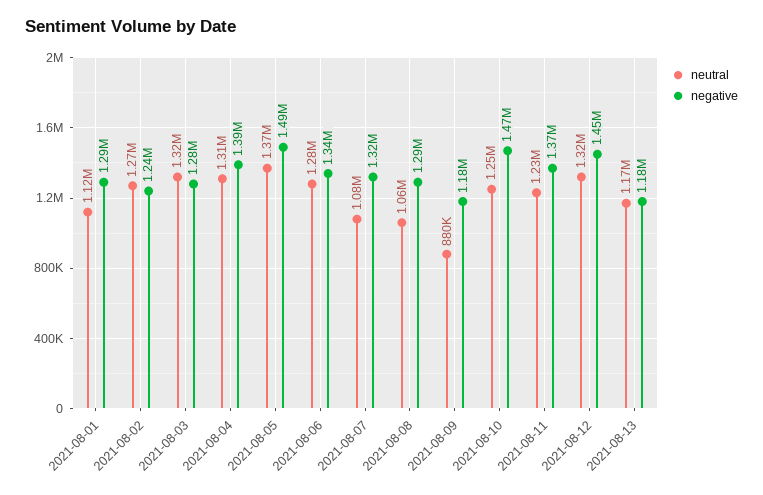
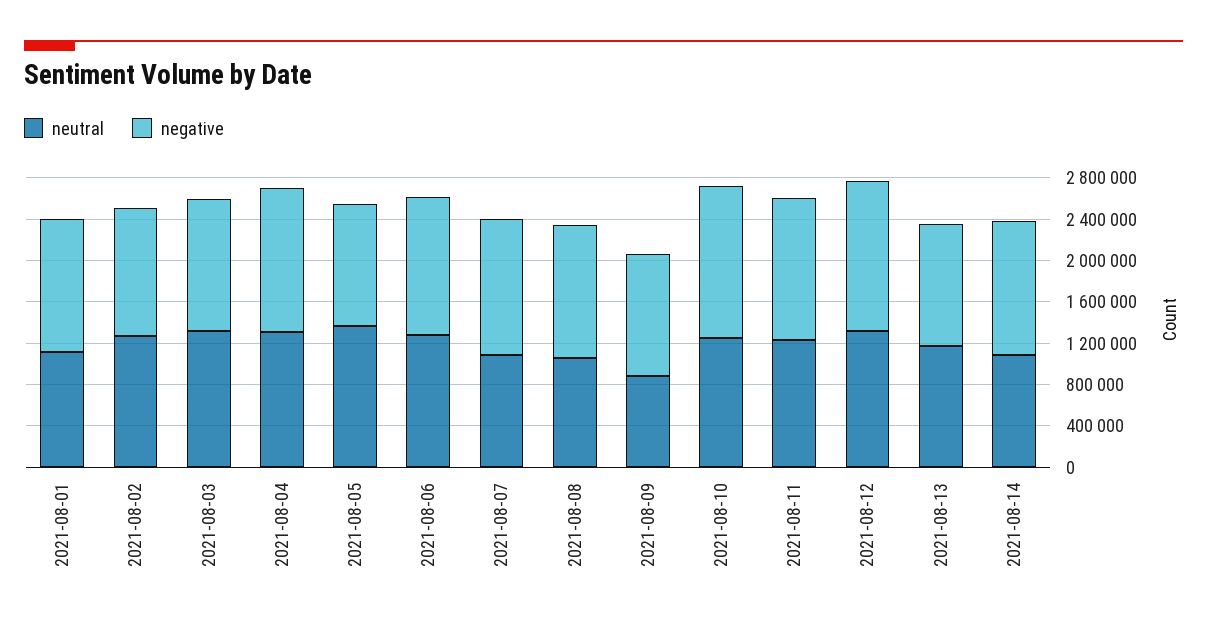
negative, 2021-08-05: 1490000 -> 1200000
neutral, 2021-08-14: none -> 1100000
negative, 2021-08-14: none -> 1300000

